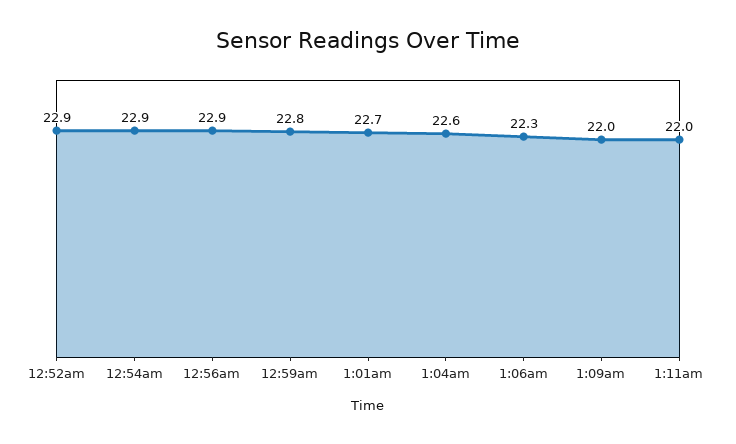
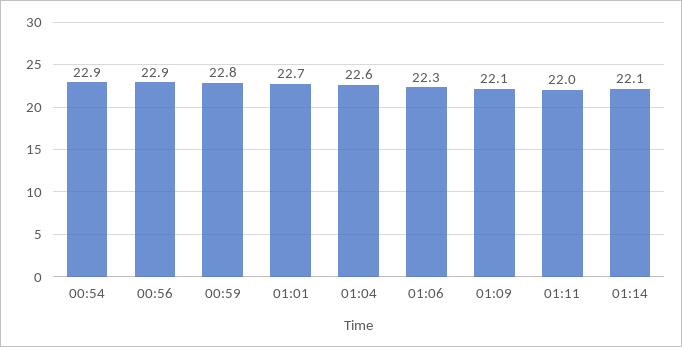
12:52am: 22.9 -> none
1:09am: 22 -> 22.1
01:14: none -> 22.1

